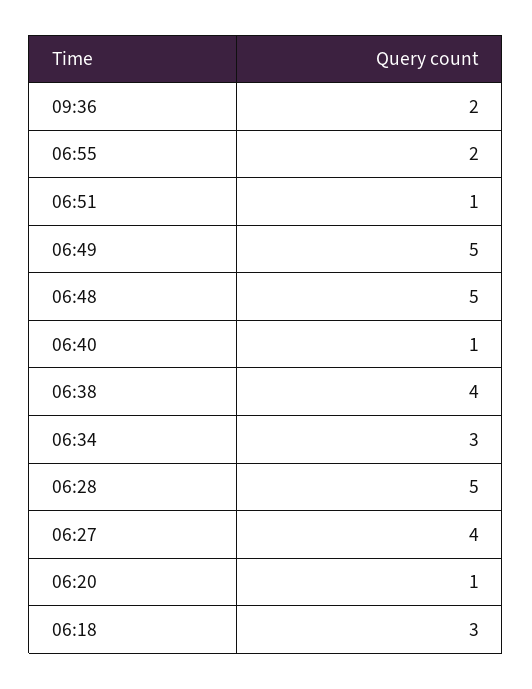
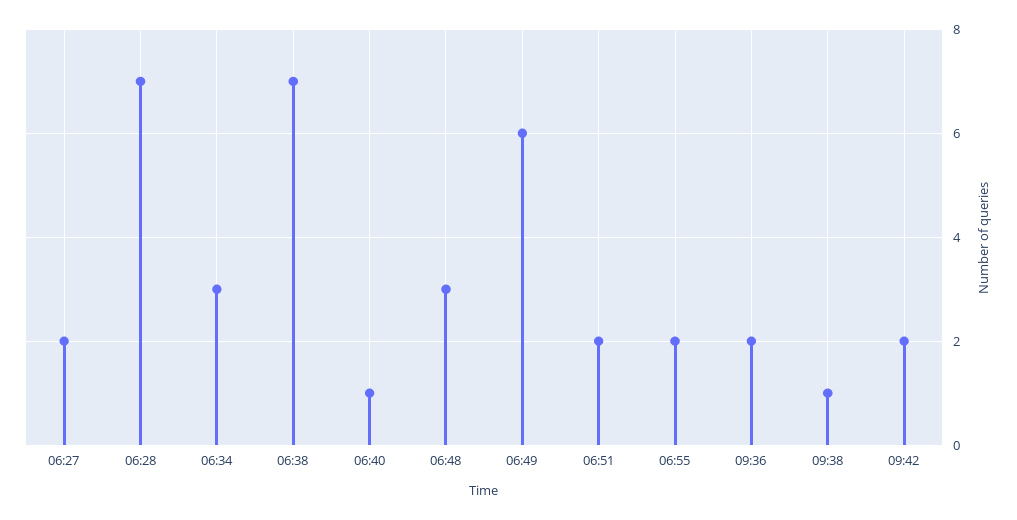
06:51: 1 -> 2
06:49: 5 -> 6
06:48: 5 -> 3
06:38: 4 -> 7
06:28: 5 -> 7
06:27: 4 -> 2
06:20: 1 -> none
06:18: 3 -> none
09:38: none -> 1
09:42: none -> 2

